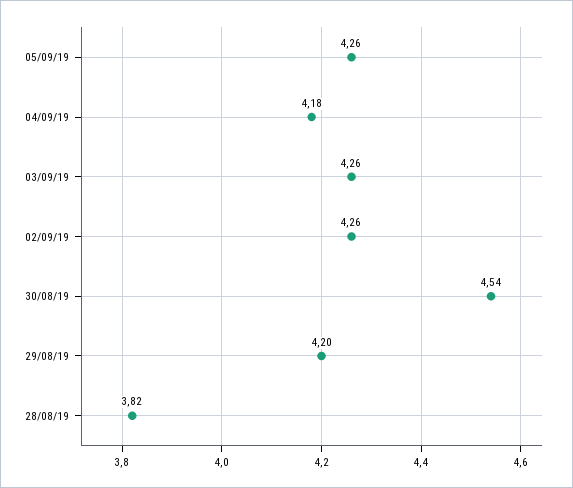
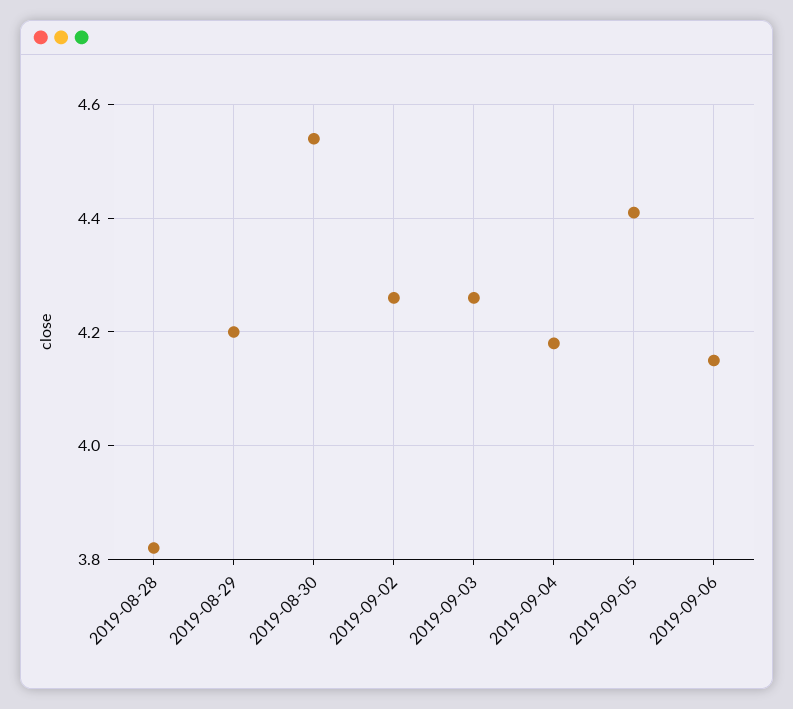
05/09/19: 4.26 -> 4.4
2019-09-06: none -> 4.15

